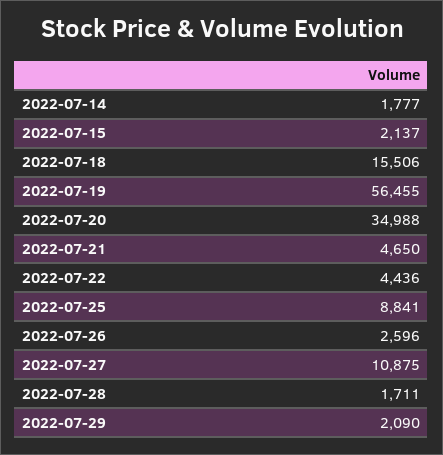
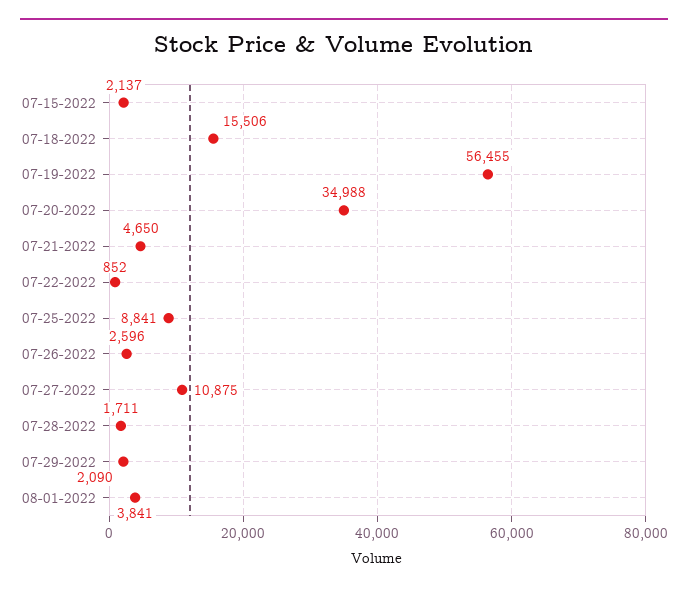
2022-07-14: 1777 -> none
2022-07-22: 4436 -> 852
08-01-2022: none -> 3841

